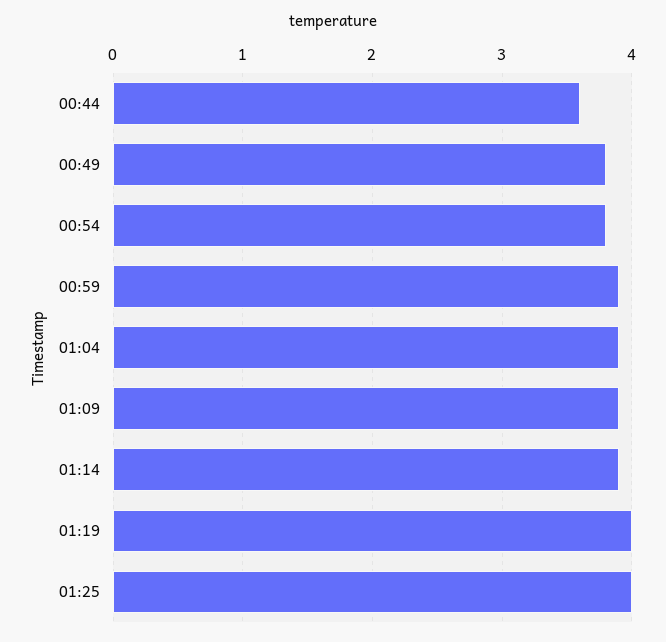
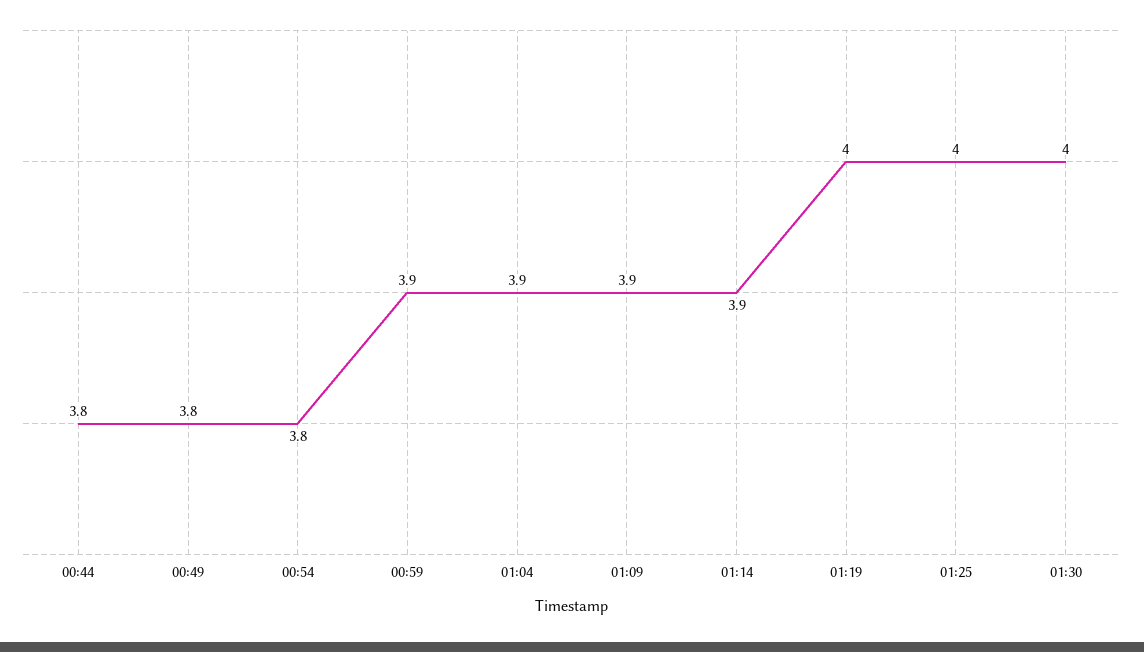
00:44: 3.6 -> 3.8
01:30: none -> 4

